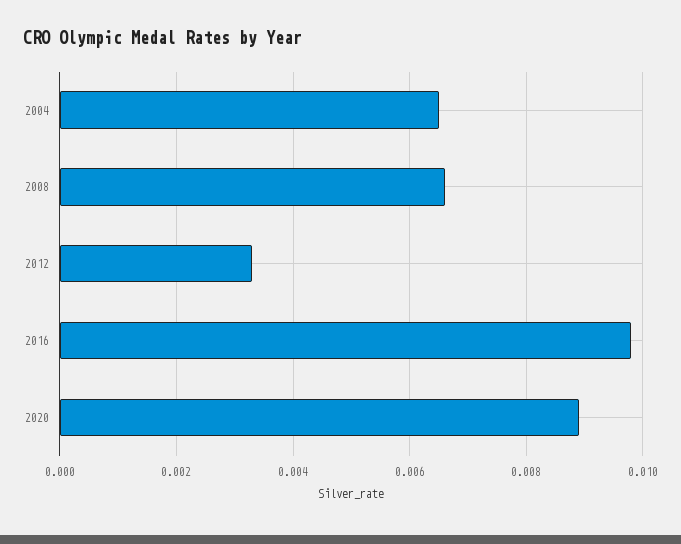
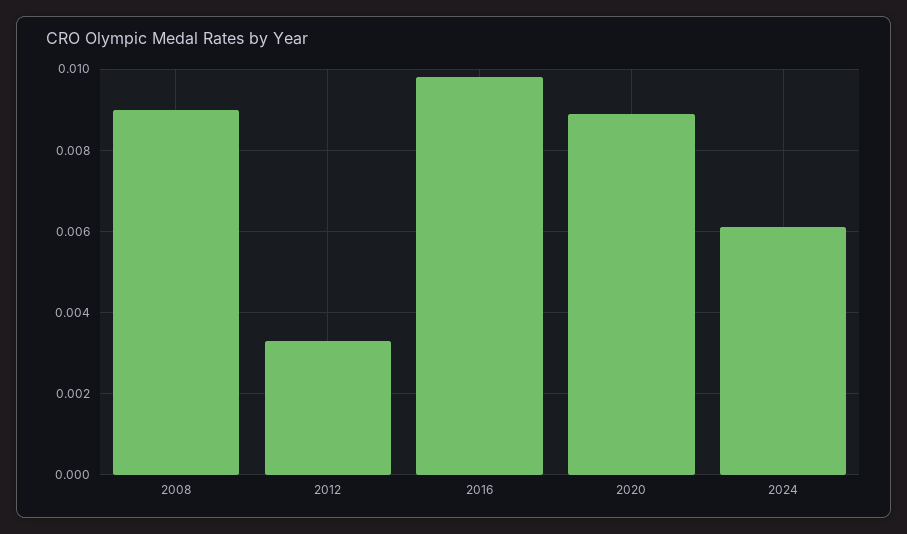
2004: 0.0065 -> none
2008: 0.0065 -> 0.009
2024: none -> 0.006

